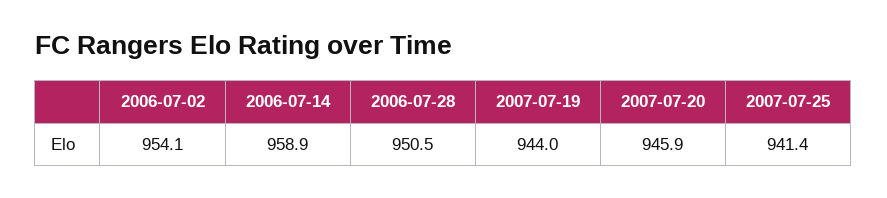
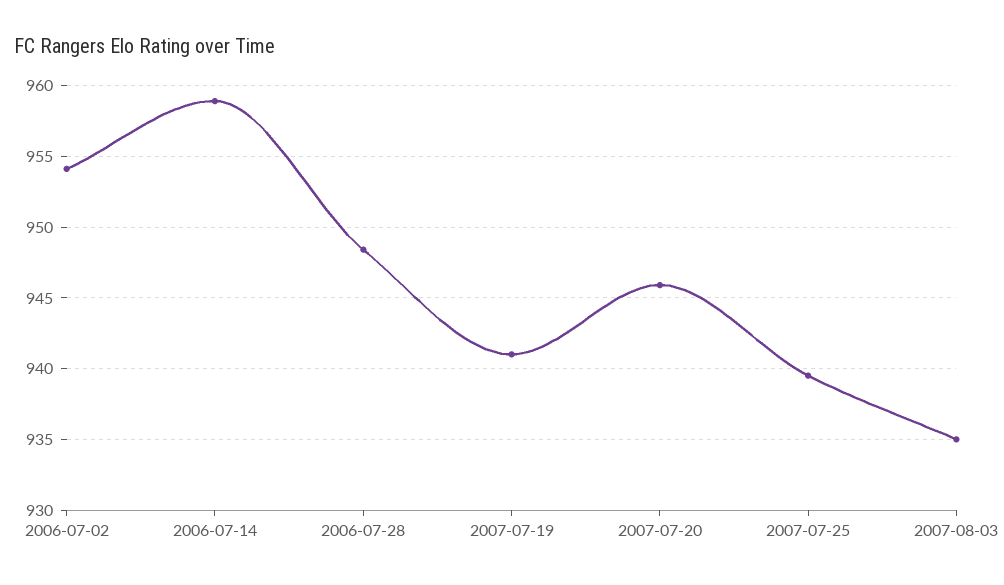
2006-07-28: 950.5 -> 948.5
2007-07-19: 944 -> 941
2007-07-25: 941.4 -> 939.5
2007-08-03: none -> 935

